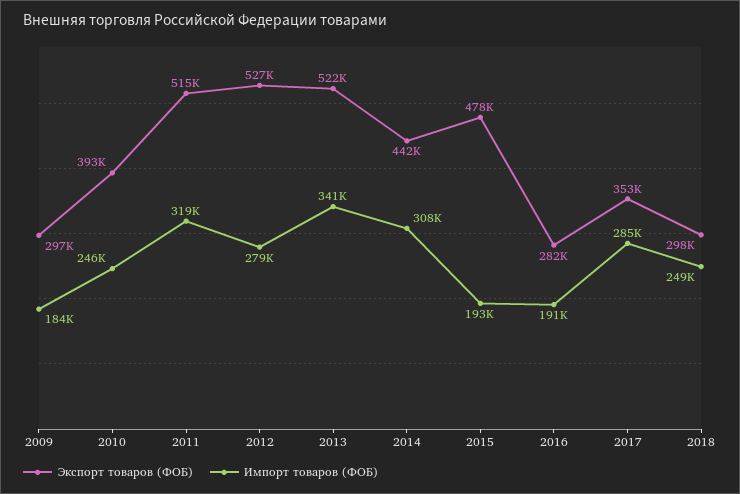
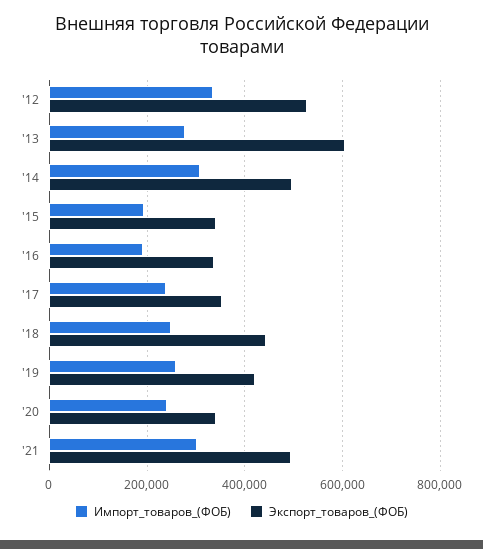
Экспорт товаров (ФОБ), 2009: 297000 -> none
Импорт товаров (ФОБ), 2009: 184000 -> none
Экспорт товаров (ФОБ), 2010: 393000 -> none
Импорт товаров (ФОБ), 2010: 246000 -> none
Экспорт товаров (ФОБ), 2011: 515000 -> none
Импорт товаров (ФОБ), 2011: 319000 -> none
Импорт товаров (ФОБ), 2012: 279000 -> 340000
Экспорт товаров (ФОБ), 2013: 522000 -> 600000
Импорт товаров (ФОБ), 2013: 341000 -> 280000
Экспорт товаров (ФОБ), 2014: 442000 -> 500000
Экспорт товаров (ФОБ), 2015: 478000 -> 340000
Экспорт товаров (ФОБ), 2016: 282000 -> 340000
Импорт товаров (ФОБ), 2017: 285000 -> 240000
Экспорт товаров (ФОБ), 2018: 298000 -> 440000
Импорт товаров (ФОБ), '19: none -> 260000
Экспорт товаров (ФОБ), '19: none -> 420000
Импорт товаров (ФОБ), '20: none -> 240000
Экспорт товаров (ФОБ), '20: none -> 340000
Импорт товаров (ФОБ), '21: none -> 300000
Экспорт товаров (ФОБ), '21: none -> 500000

